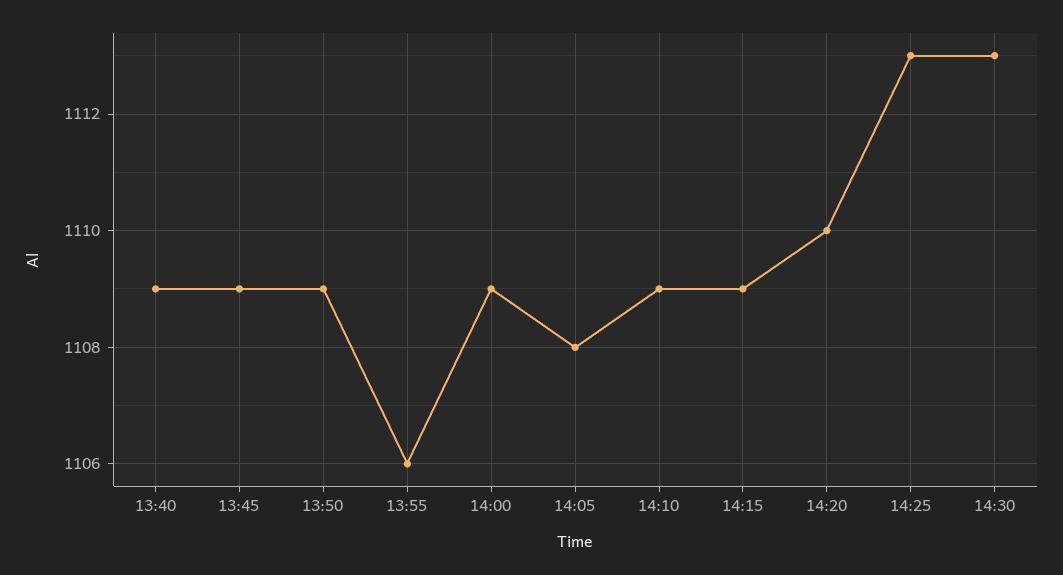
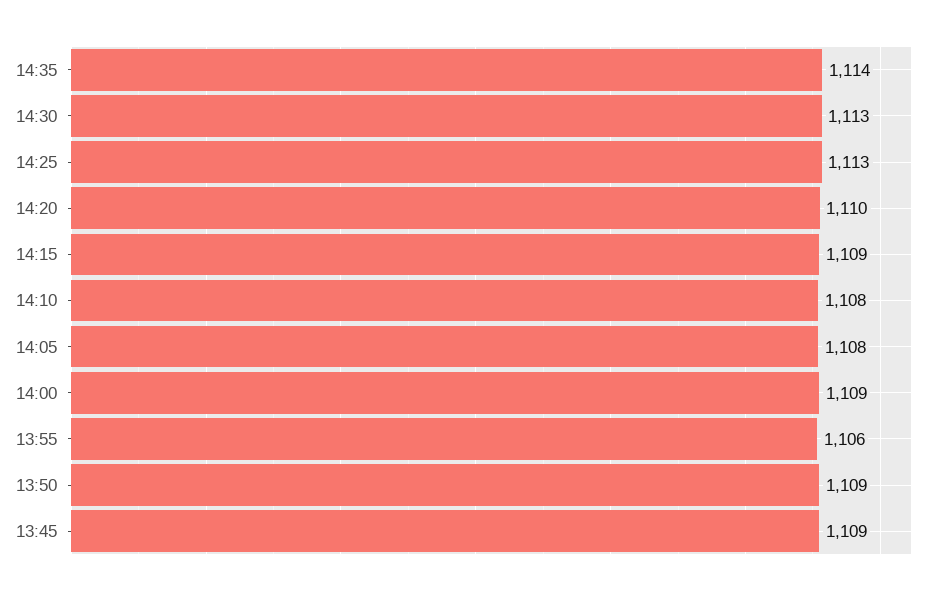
13:40: 1109 -> none
14:10: 1109 -> 1108
14:35: none -> 1114

